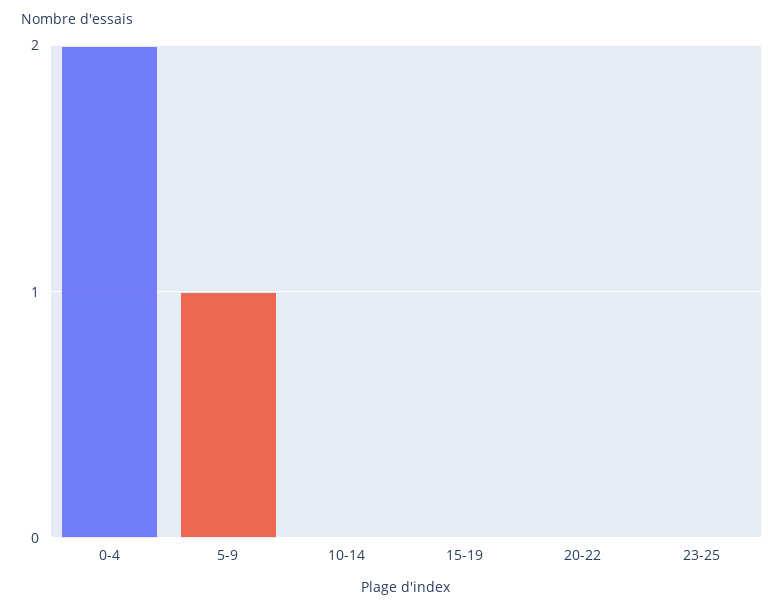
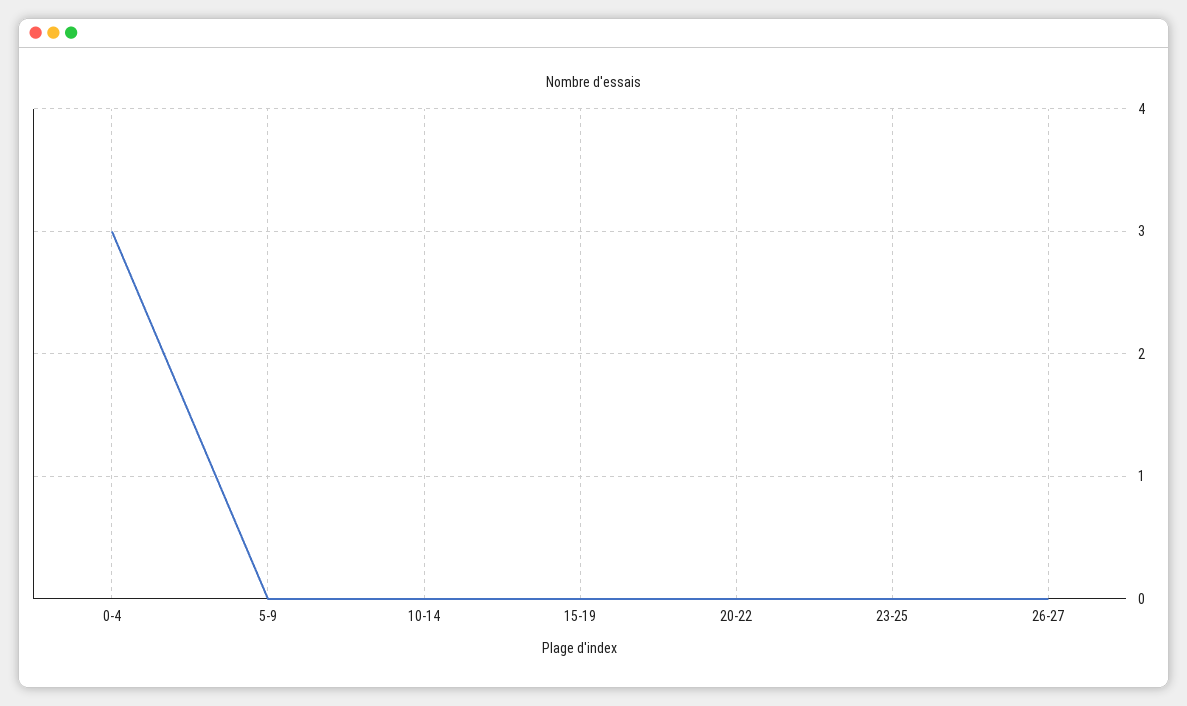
0-4: 2 -> 3
5-9: 1 -> 0
26-27: none -> 0

